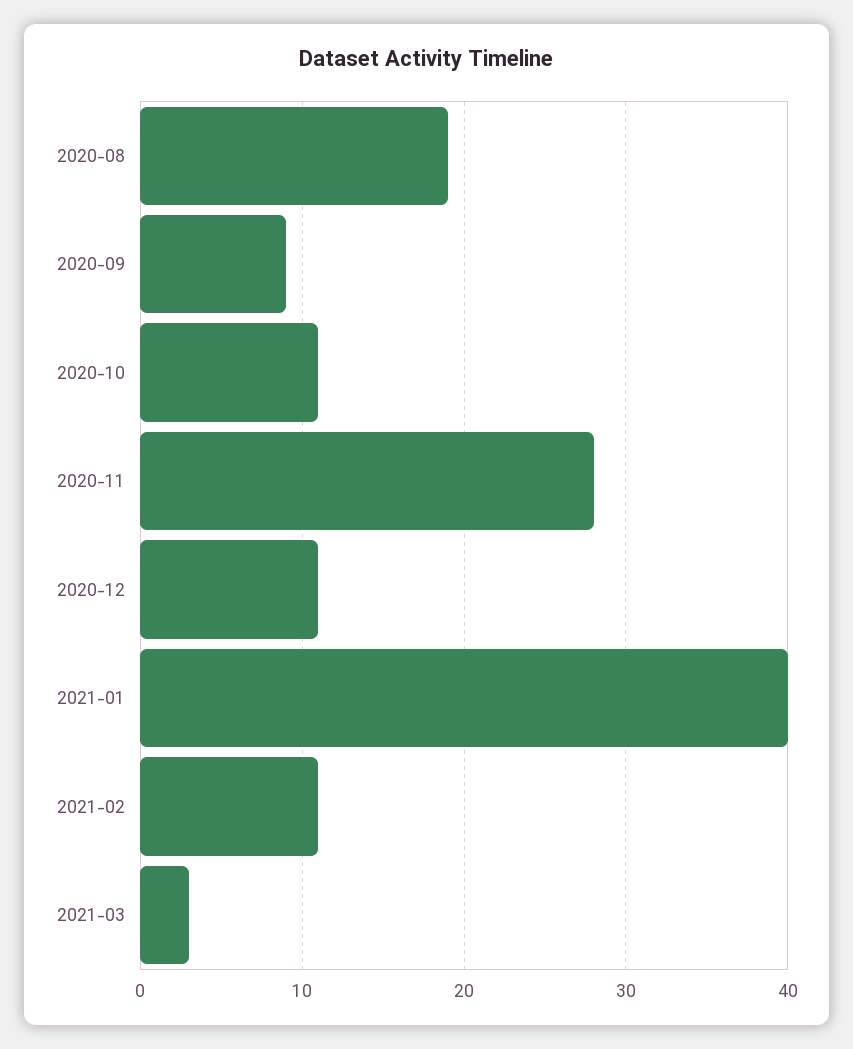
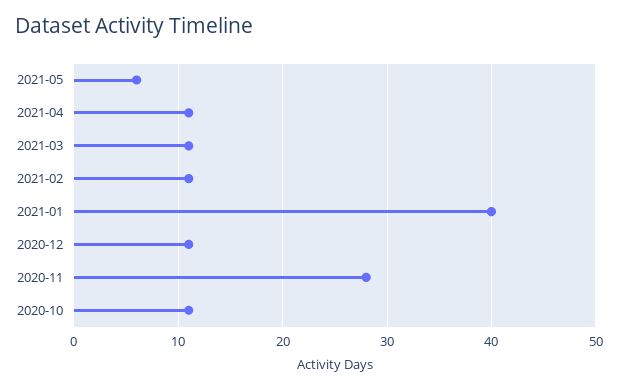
2020-08: 19 -> none
2020-09: 9 -> none
2021-03: 3 -> 11
2021-05: none -> 6
2021-04: none -> 11

